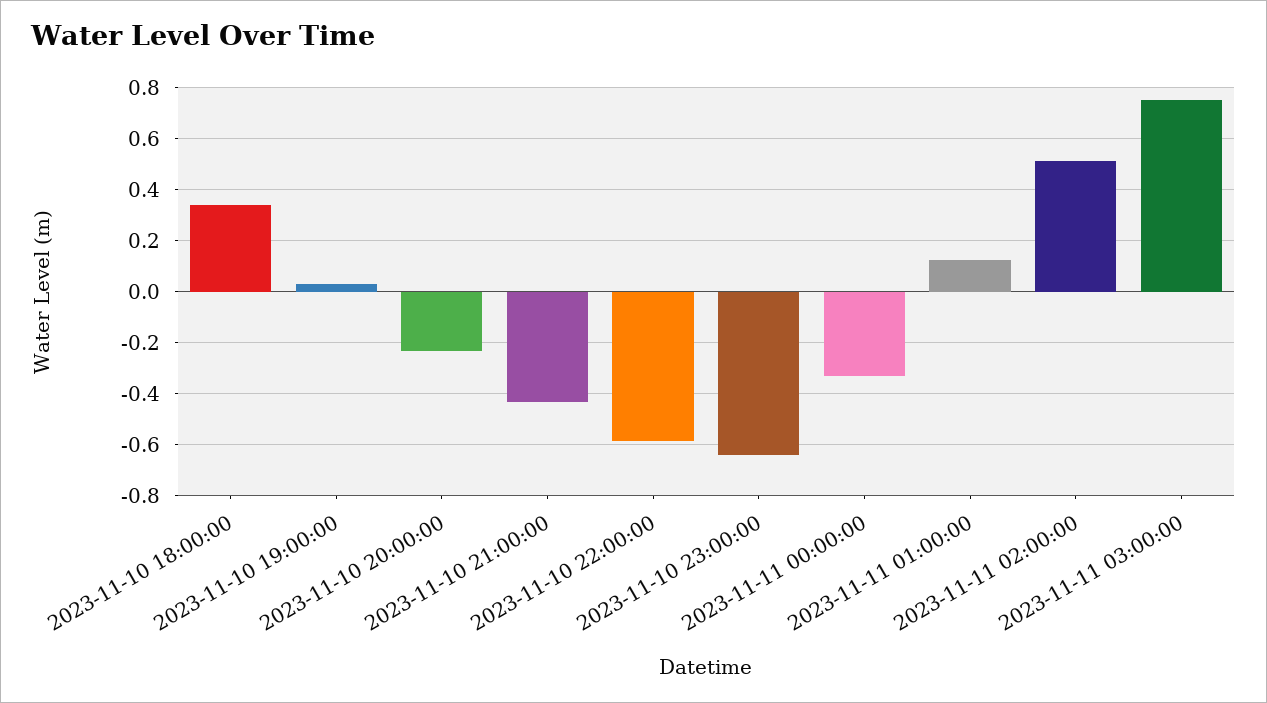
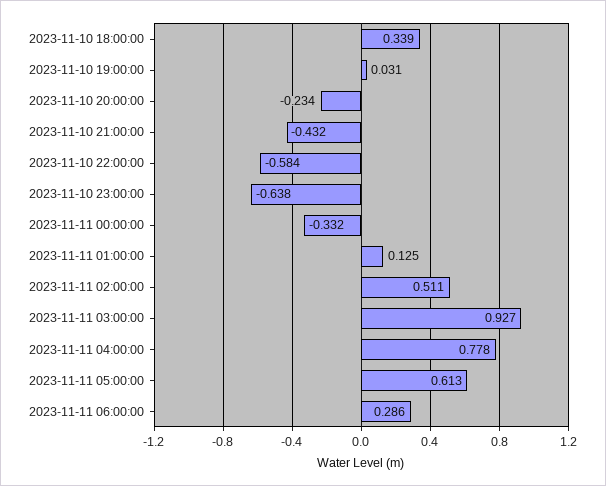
2023-11-11 03:00:00: 0.75 -> 0.927
2023-11-11 04:00:00: none -> 0.778
2023-11-11 05:00:00: none -> 0.613
2023-11-11 06:00:00: none -> 0.286

